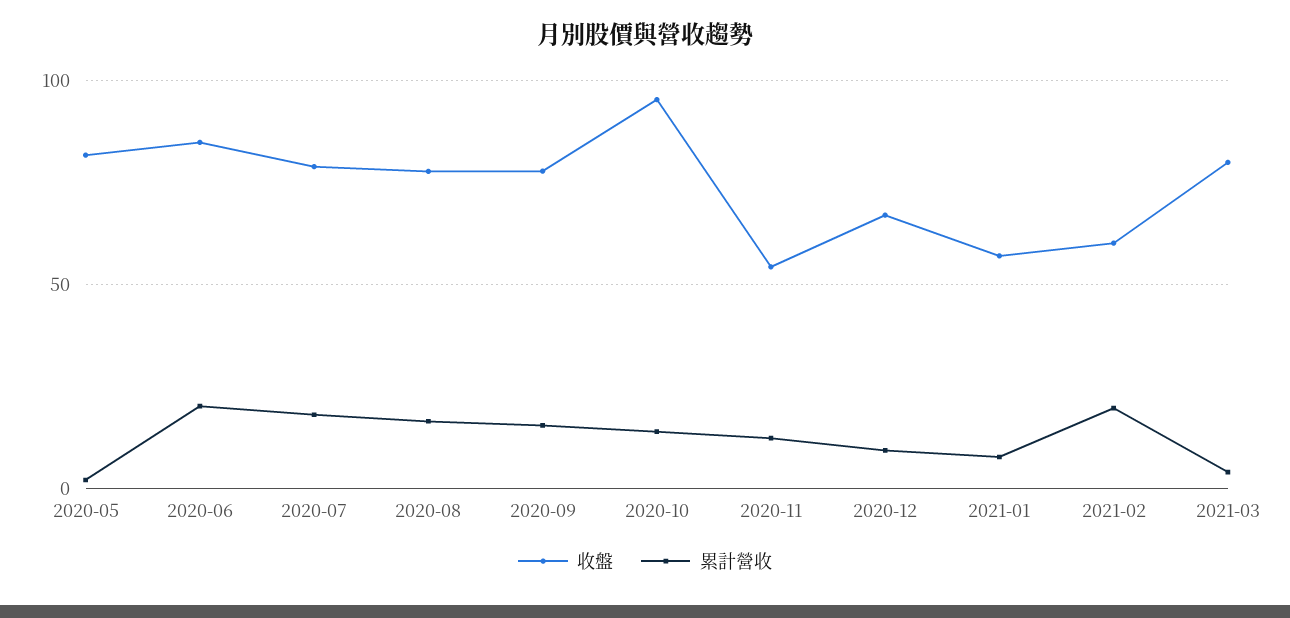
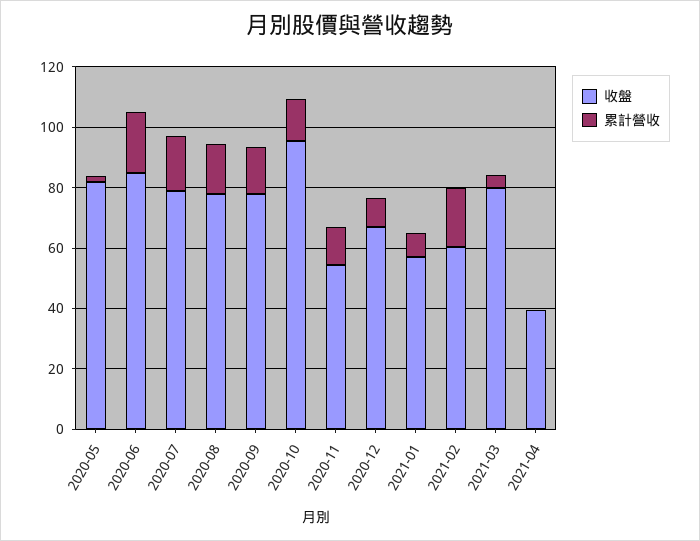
收盤, 2021-04: none -> 40
累計營收, 2021-04: none -> 0

